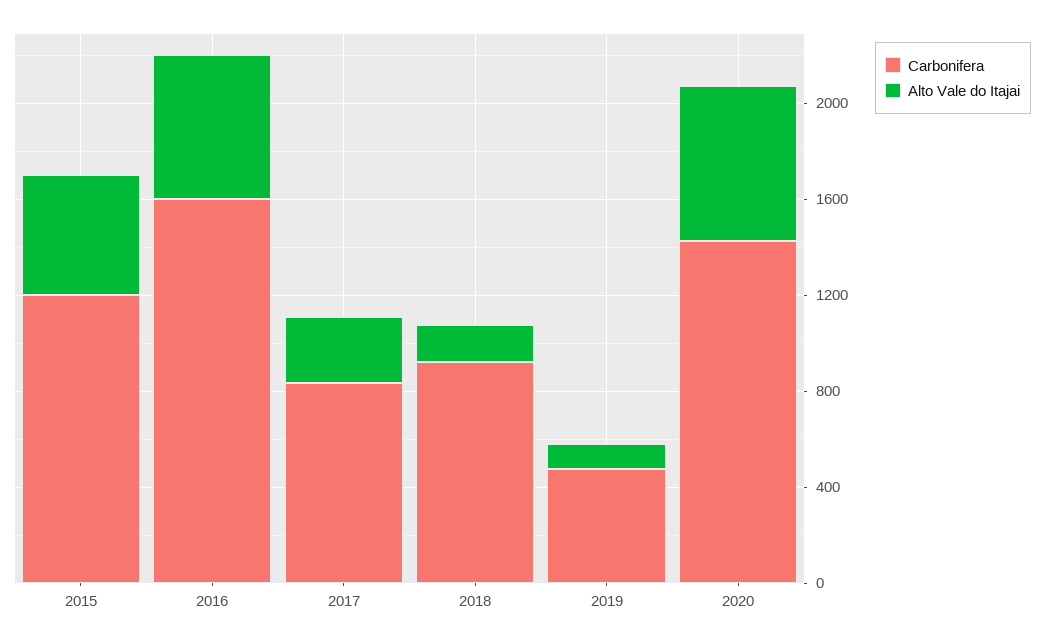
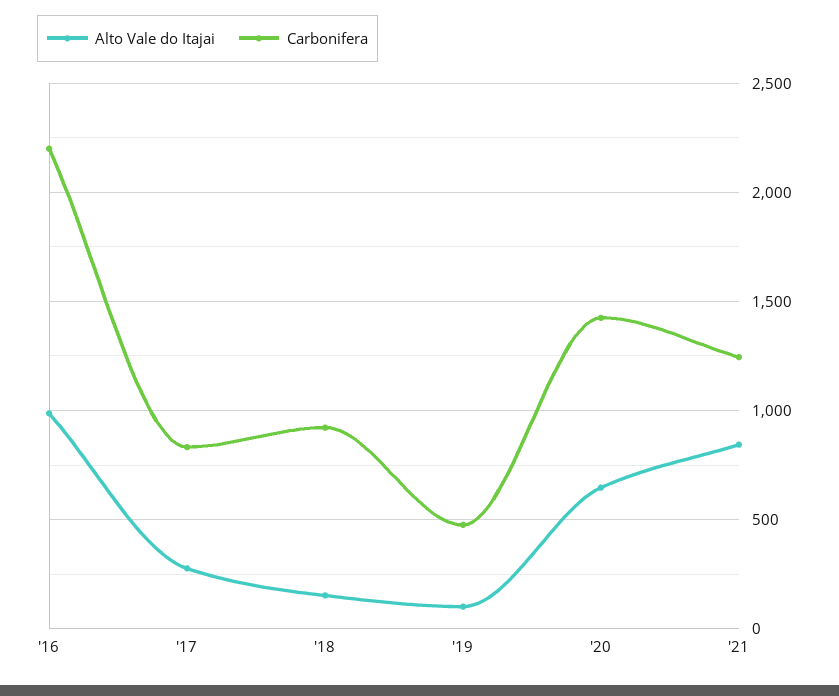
Carbonifera, 2015: 1200 -> none
Alto Vale do Itajai, 2015: 500 -> none
Carbonifera, 2016: 1600 -> 2200
Alto Vale do Itajai, 2016: 600 -> 1000
Alto Vale do Itajai, '21: none -> 850
Carbonifera, '21: none -> 1250

